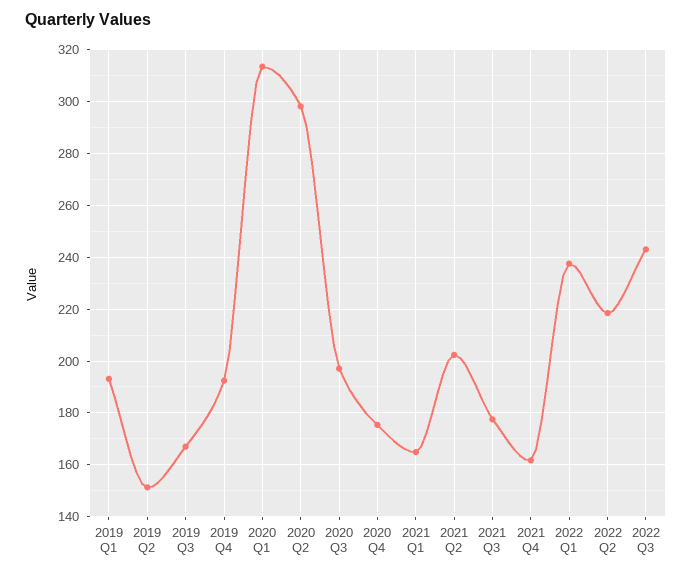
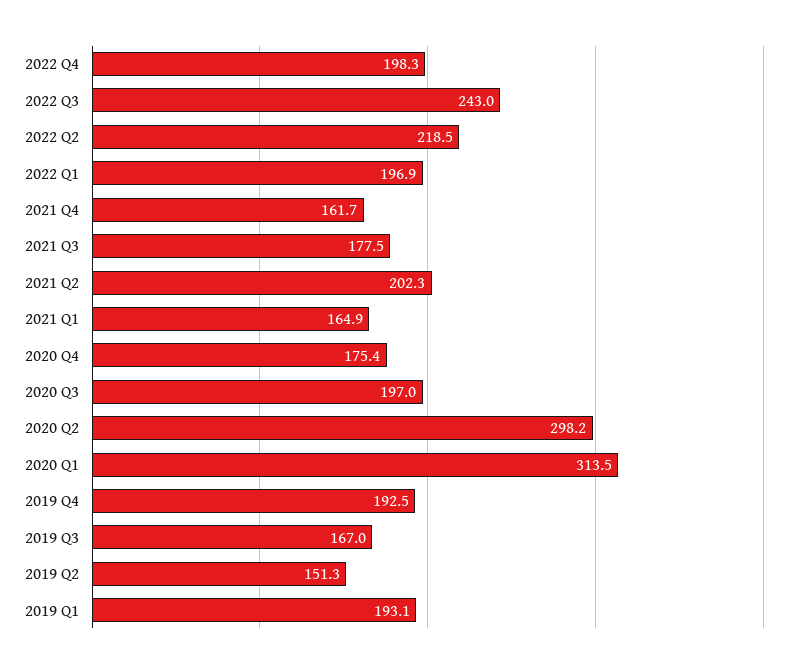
2022 Q1: 237.5 -> 196.9
2022 Q4: none -> 198.3

